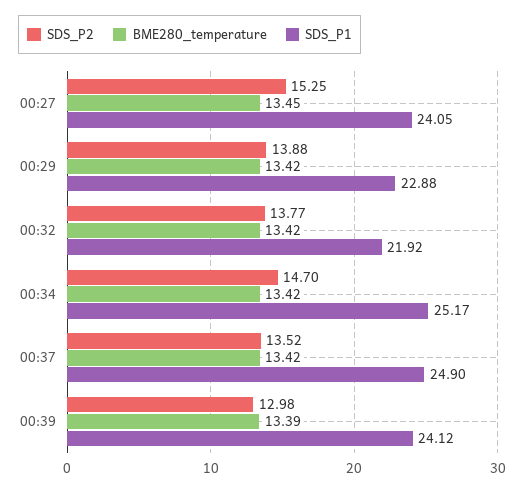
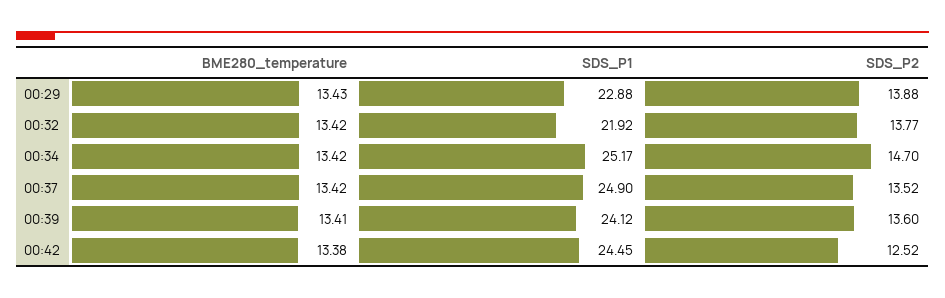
SDS_P2, 00:27: 15.25 -> none
BME280_temperature, 00:27: 13.45 -> none
SDS_P1, 00:27: 24.05 -> none
BME280_temperature, 00:29: 13.42 -> 13.43
SDS_P2, 00:39: 12.98 -> 13.6
BME280_temperature, 00:39: 13.39 -> 13.41
BME280_temperature, 00:42: none -> 13.38
SDS_P1, 00:42: none -> 24.45
SDS_P2, 00:42: none -> 12.52

